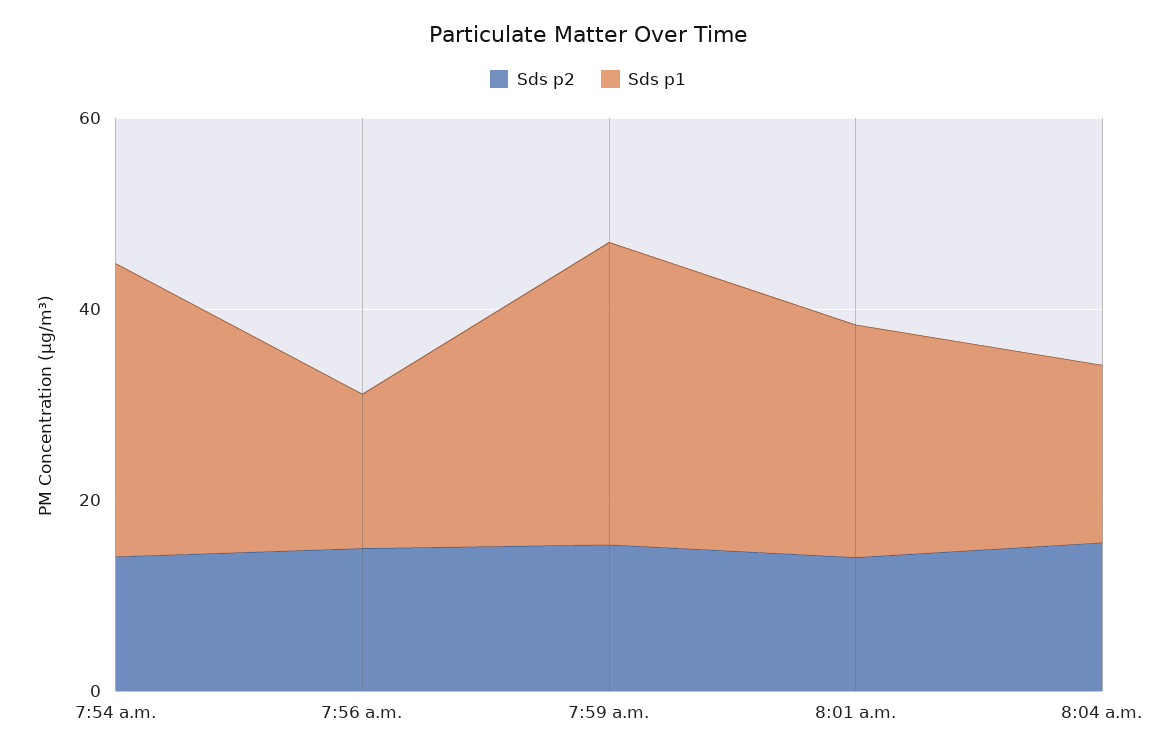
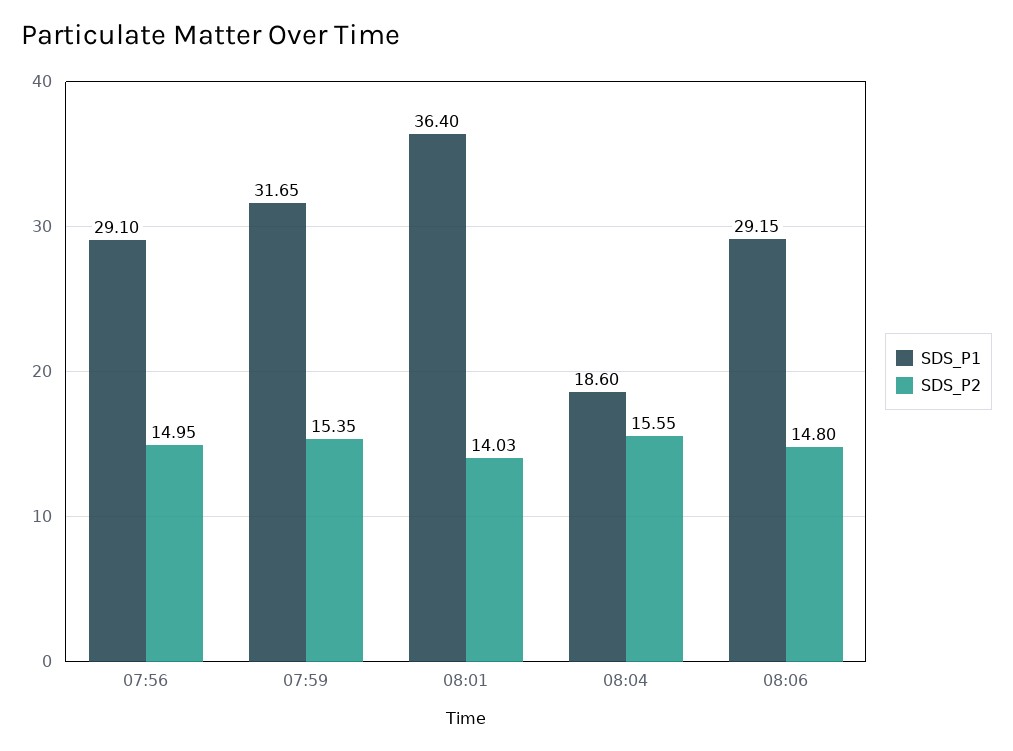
Sds p2, 7:54 a.m.: 15 -> none
Sds p1, 7:54 a.m.: 30 -> none
Sds p1, 7:56 a.m.: 15 -> 29.1
Sds p1, 8:01 a.m.: 25 -> 36.4
Sds p1, 08:06: none -> 29.15
Sds p2, 08:06: none -> 14.8

